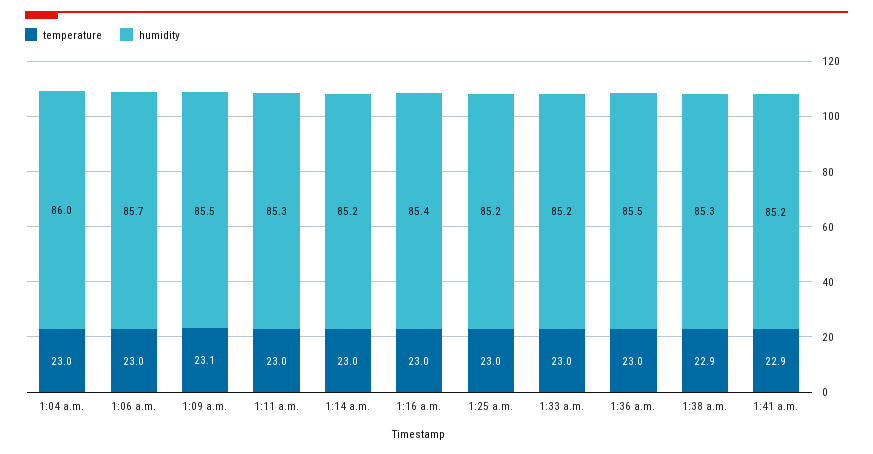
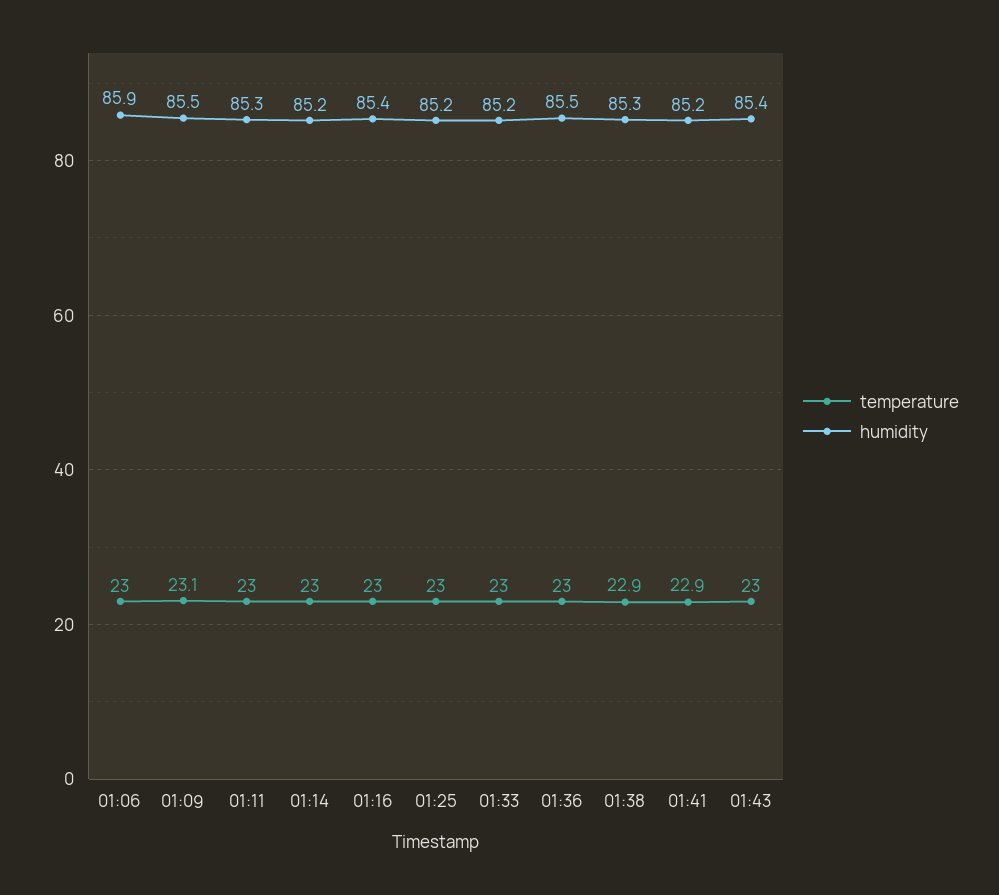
temperature, 1:04 a.m.: 23 -> none
humidity, 1:04 a.m.: 86 -> none
humidity, 1:06 a.m.: 85.7 -> 85.9
temperature, 01:43: none -> 23
humidity, 01:43: none -> 85.4

